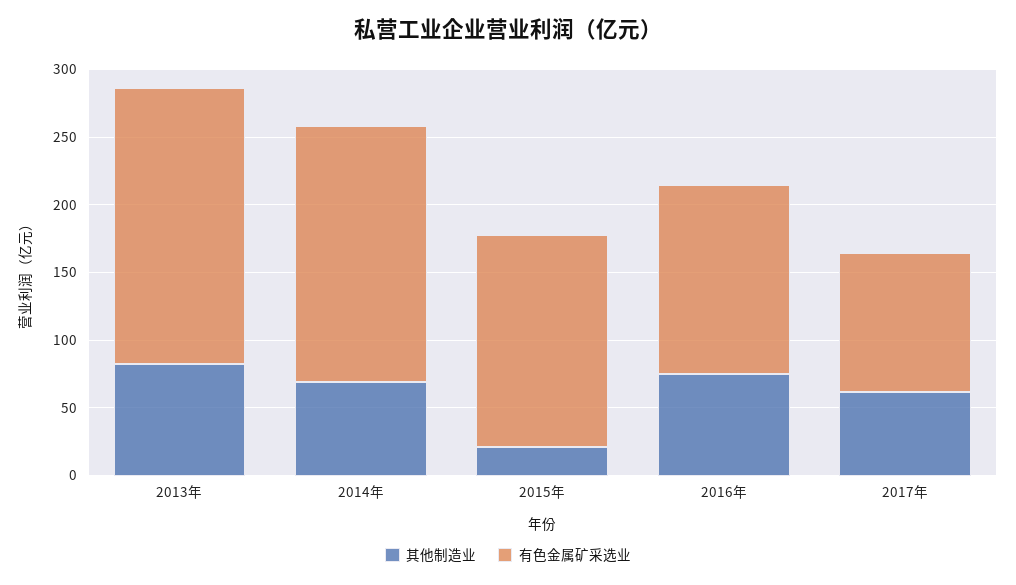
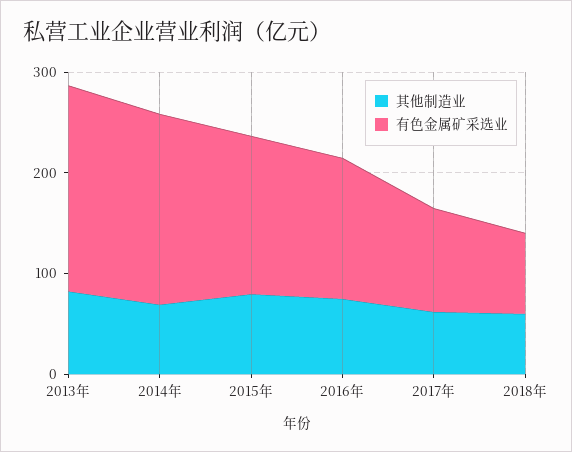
其他制造业, 2015年: 20 -> 80
其他制造业, 2018年: none -> 60
有色金属矿采选业, 2018年: none -> 80

